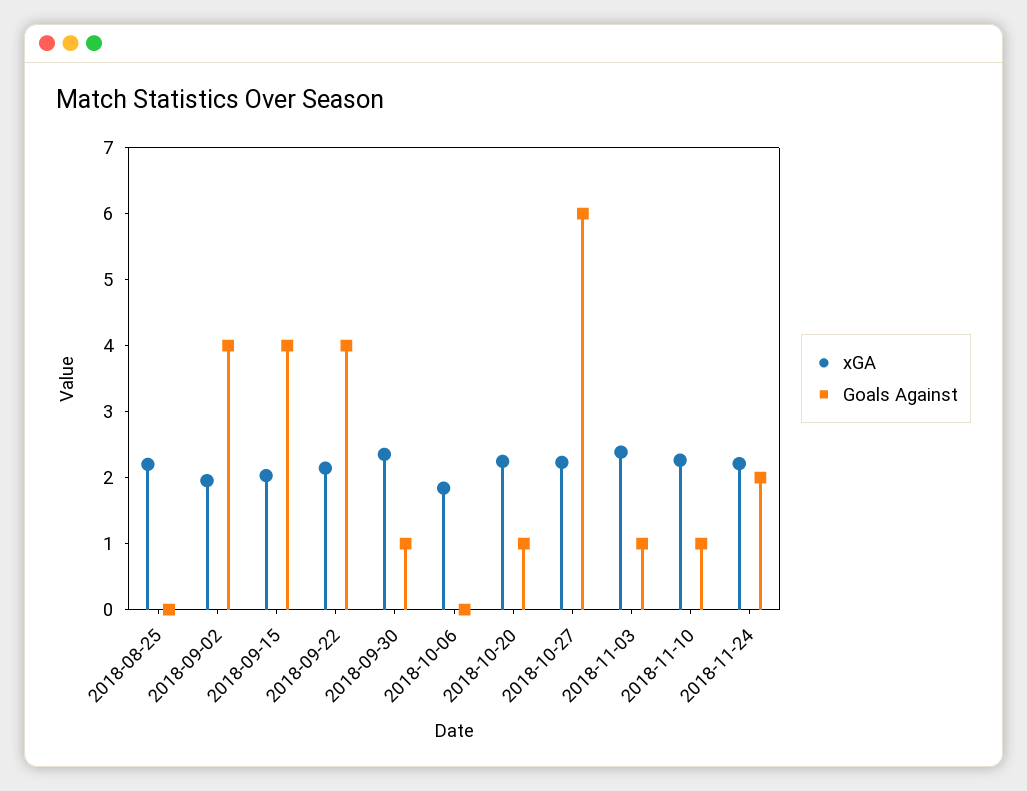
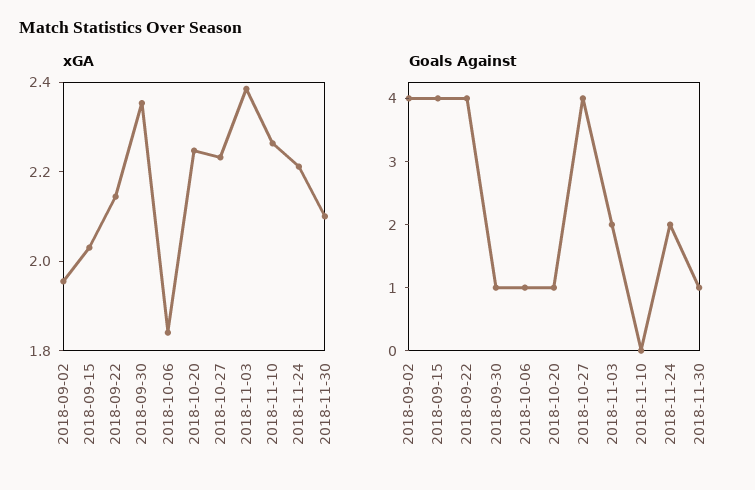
xGA, 2018-08-25: 2.2 -> none
Goals Against, 2018-08-25: 0 -> none
Goals Against, 2018-10-06: 0 -> 1
Goals Against, 2018-10-27: 6 -> 4
Goals Against, 2018-11-03: 1 -> 2
Goals Against, 2018-11-10: 1 -> 0
xGA, 2018-11-30: none -> 2.1
Goals Against, 2018-11-30: none -> 1

